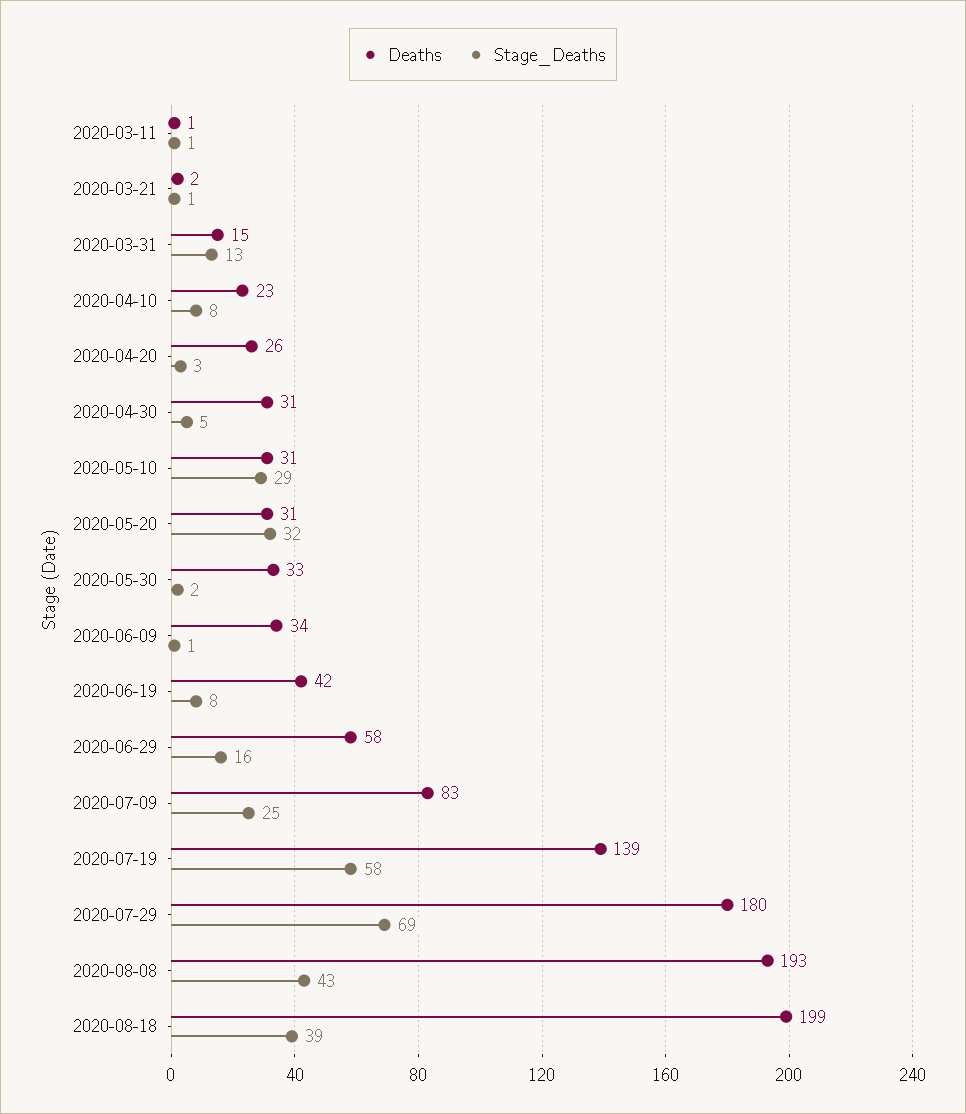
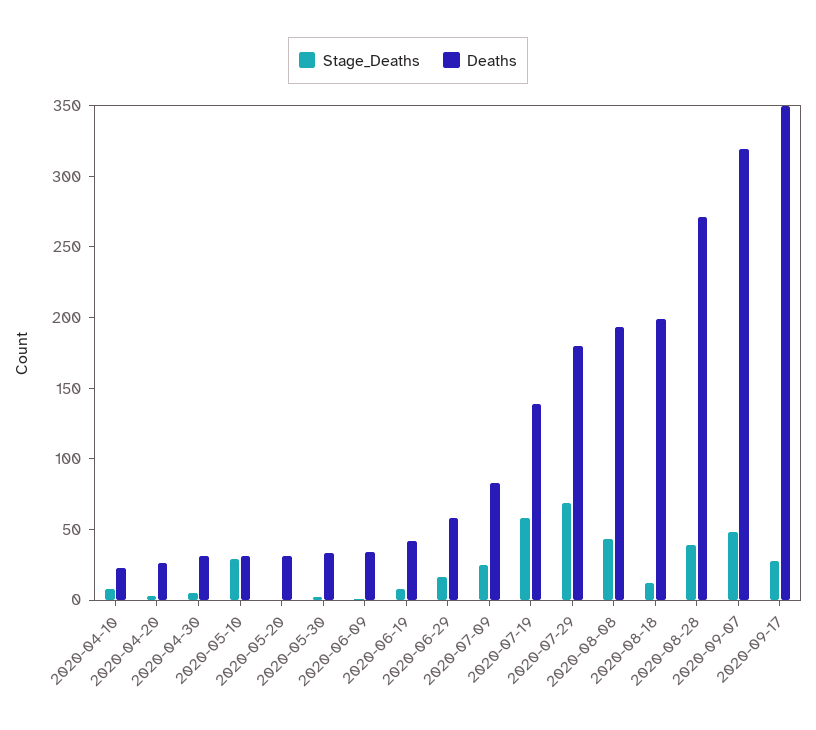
Deaths, 2020-03-11: 1 -> none
Stage_Deaths, 2020-03-11: 1 -> none
Deaths, 2020-03-21: 2 -> none
Stage_Deaths, 2020-03-21: 1 -> none
Deaths, 2020-03-31: 15 -> none
Stage_Deaths, 2020-03-31: 13 -> none
Stage_Deaths, 2020-05-20: 32 -> 0
Stage_Deaths, 2020-08-18: 39 -> 10
Stage_Deaths, 2020-08-28: none -> 40
Deaths, 2020-08-28: none -> 270
Stage_Deaths, 2020-09-07: none -> 50
Deaths, 2020-09-07: none -> 320
Stage_Deaths, 2020-09-17: none -> 30
Deaths, 2020-09-17: none -> 350

